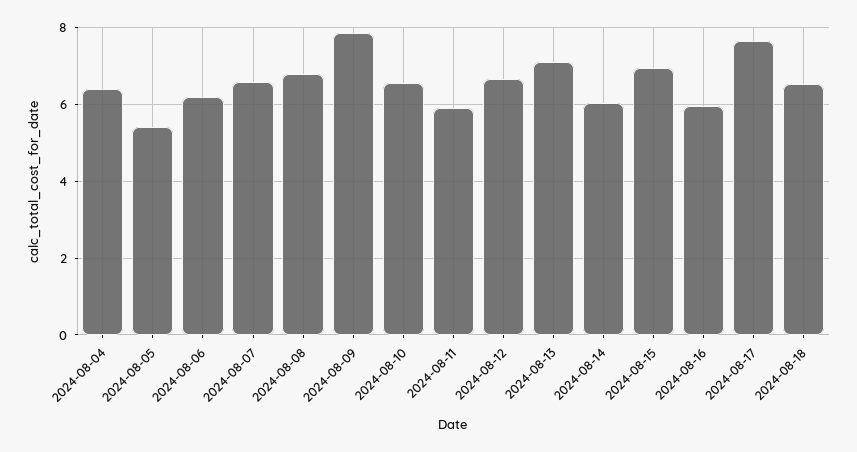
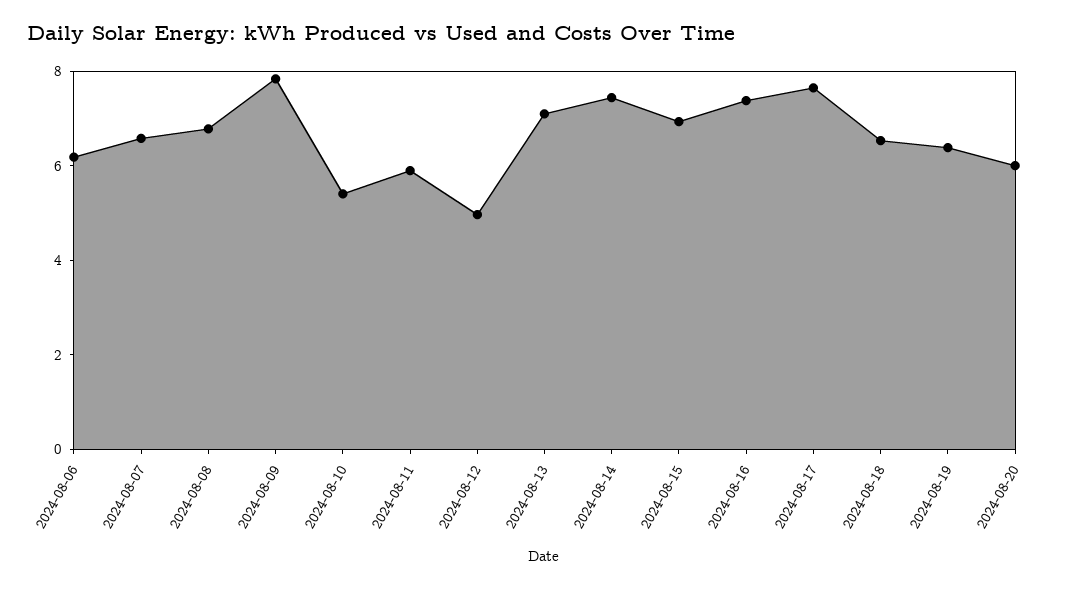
2024-08-04: 6.4 -> none
2024-08-05: 5.4 -> none
2024-08-10: 6.6 -> 5.5
2024-08-12: 6.6 -> 5
2024-08-14: 6 -> 7.5
2024-08-16: 6 -> 7.5
2024-08-19: none -> 6.5
2024-08-20: none -> 6

